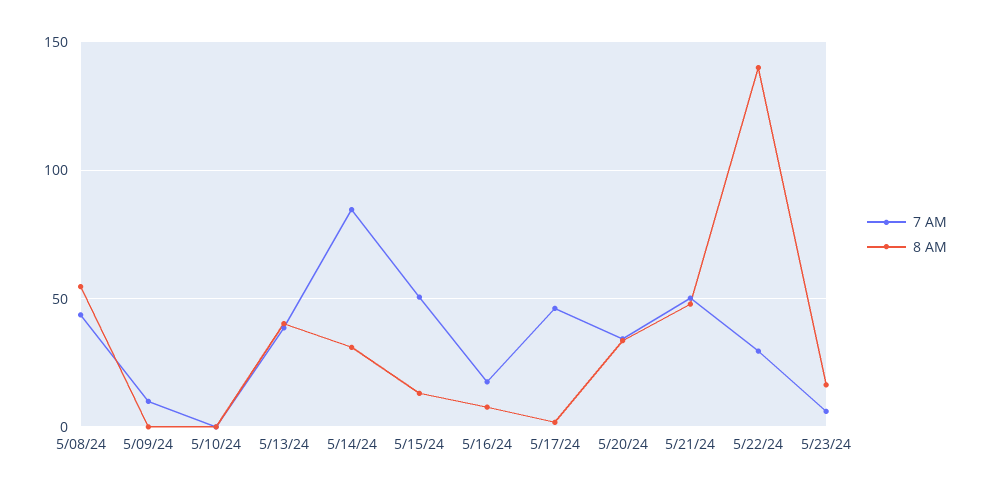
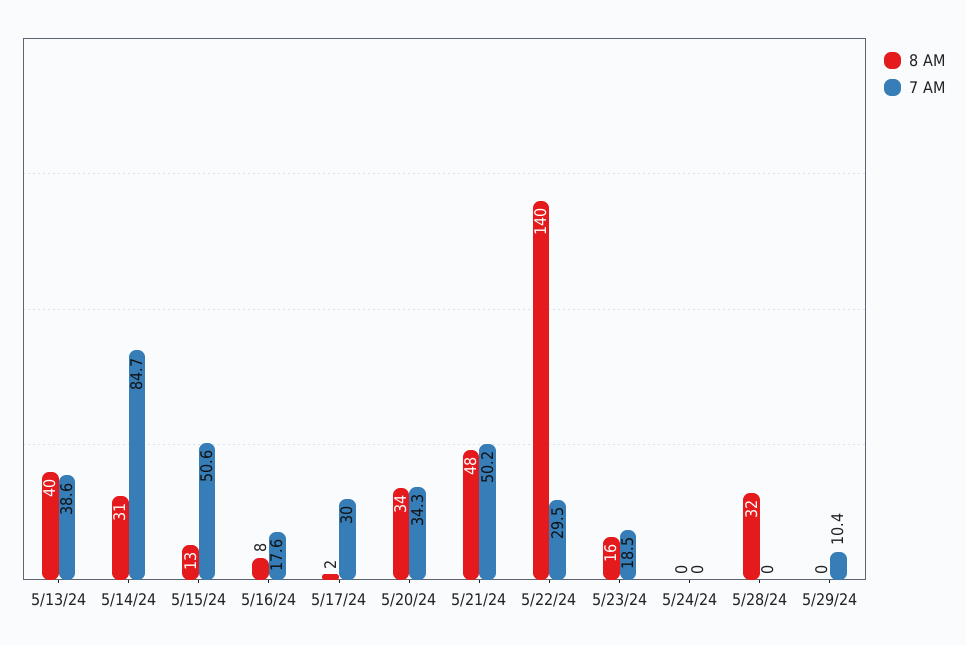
7 AM, 5/08/24: 45 -> none
8 AM, 5/08/24: 55 -> none
7 AM, 5/09/24: 10 -> none
8 AM, 5/09/24: 0 -> none
7 AM, 5/10/24: 0 -> none
8 AM, 5/10/24: 0 -> none
7 AM, 5/17/24: 45 -> 30
7 AM, 5/23/24: 5 -> 18.5
8 AM, 5/24/24: none -> 0
7 AM, 5/24/24: none -> 0
8 AM, 5/28/24: none -> 32
7 AM, 5/28/24: none -> 0
8 AM, 5/29/24: none -> 0
7 AM, 5/29/24: none -> 10.4

